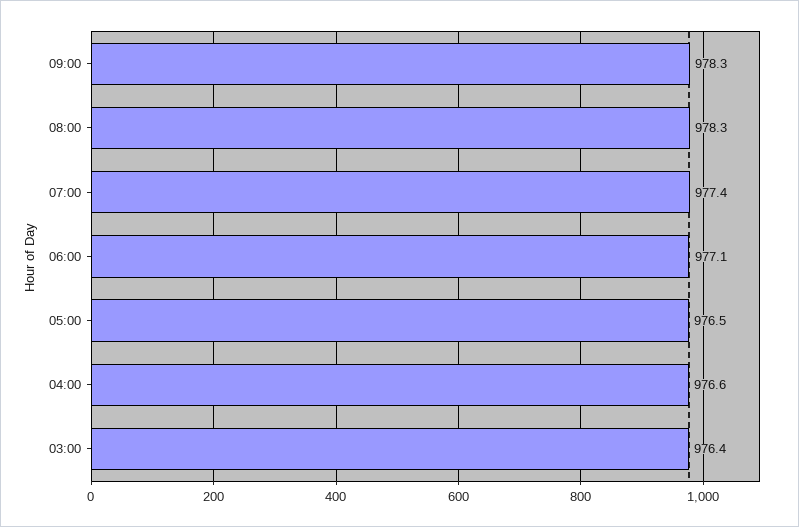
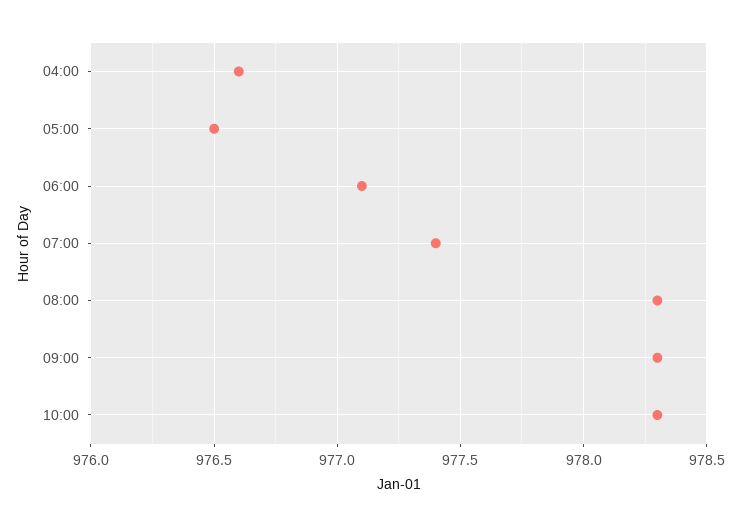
03:00: 976.4 -> none
10:00: none -> 978.3

